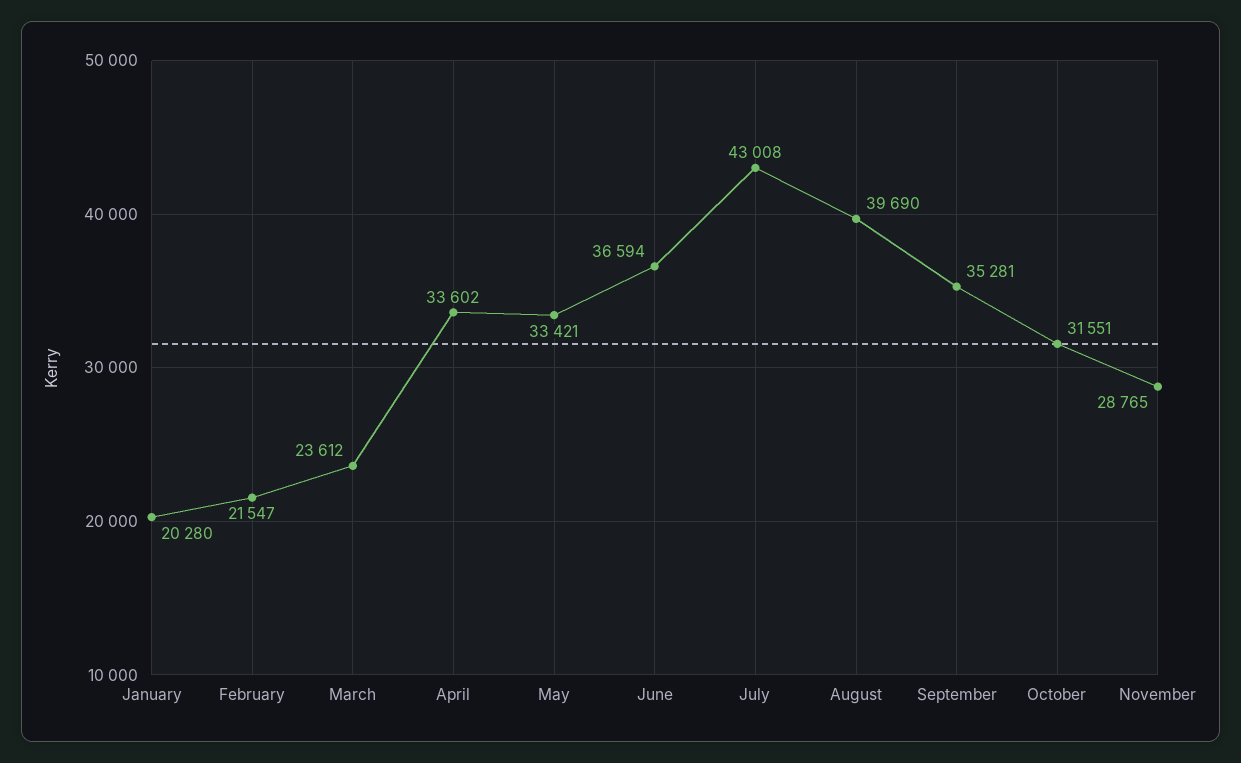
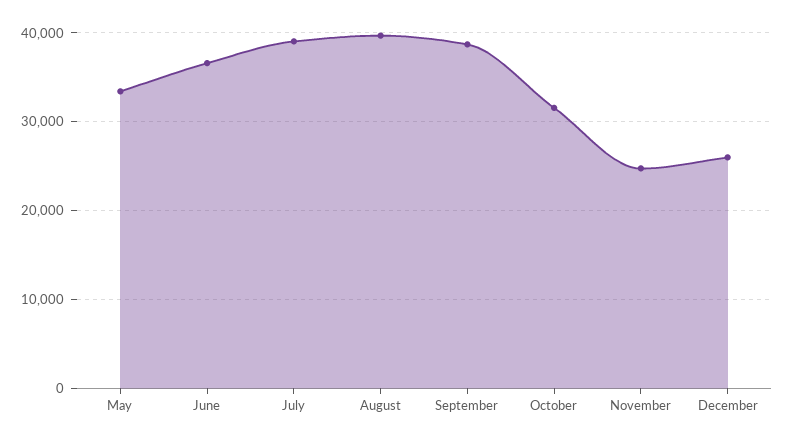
January: 20280 -> none
February: 21547 -> none
March: 23612 -> none
April: 33602 -> none
July: 43008 -> 39000
September: 35281 -> 39000
November: 28765 -> 25000
December: none -> 26000

